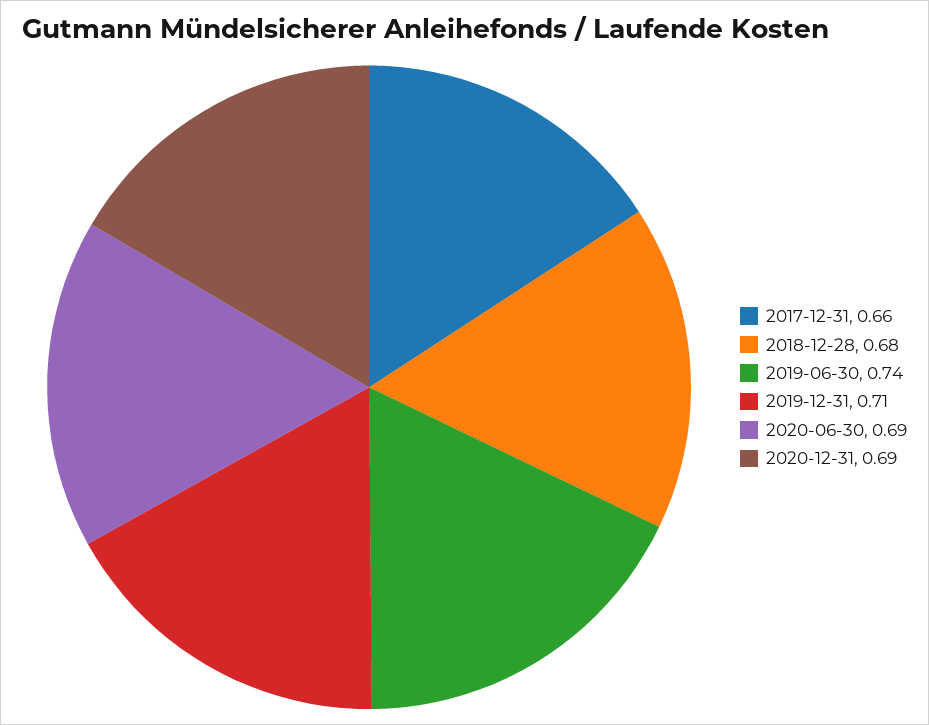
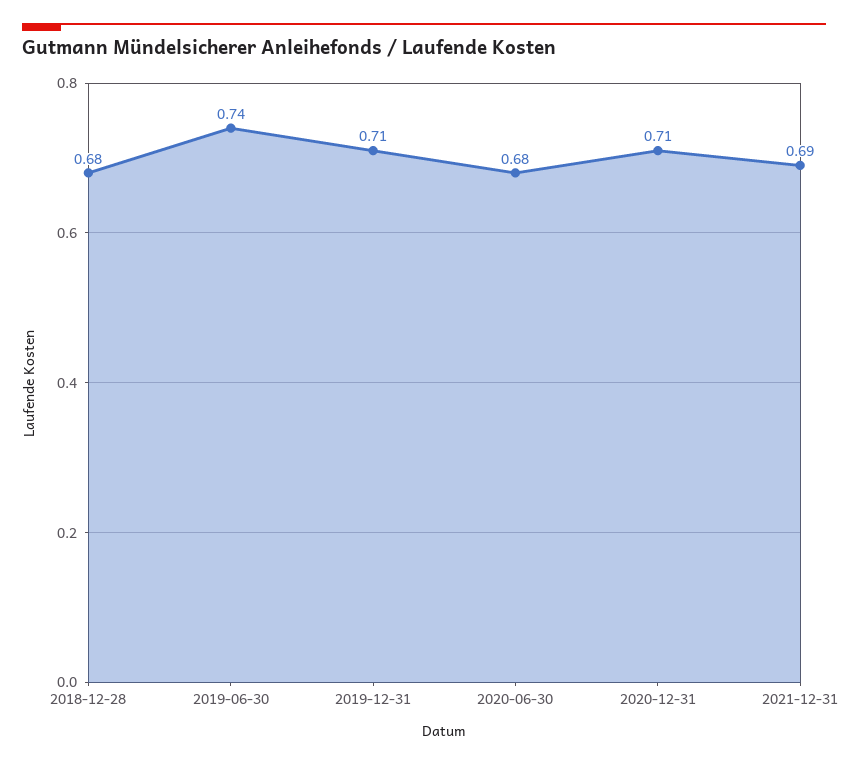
2017-12-31: 0.66 -> none
2020-06-30: 0.69 -> 0.68
2020-12-31: 0.69 -> 0.71
2021-12-31: none -> 0.69

